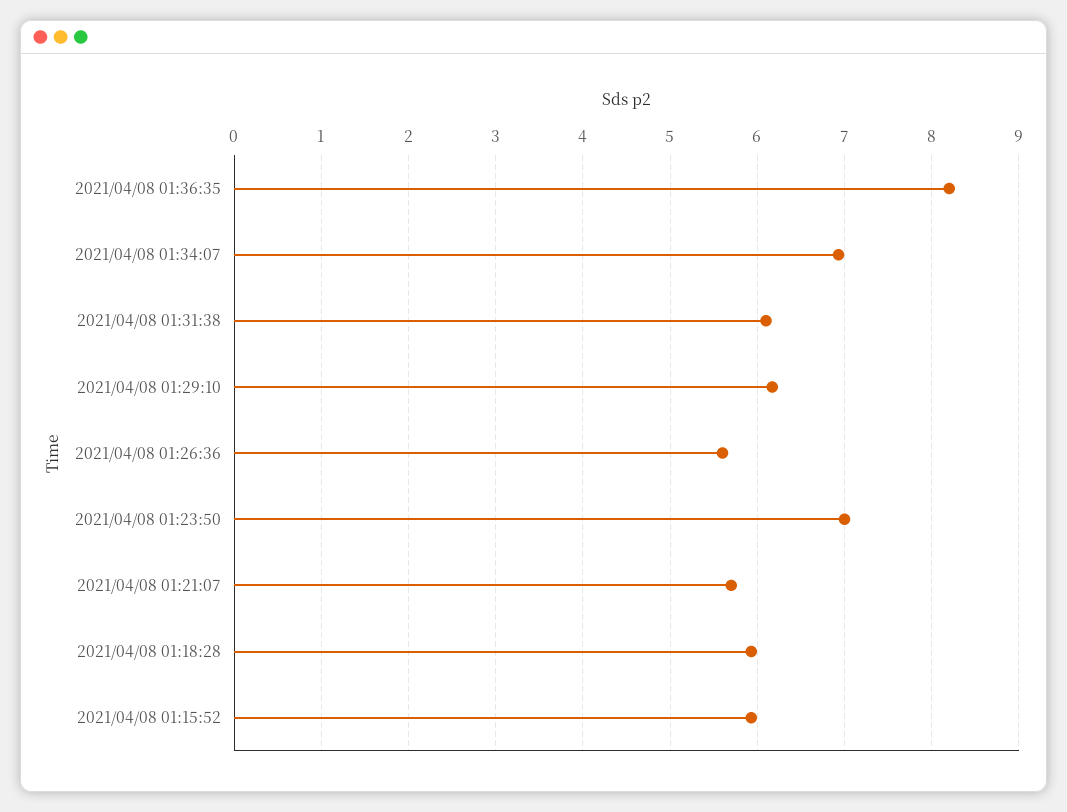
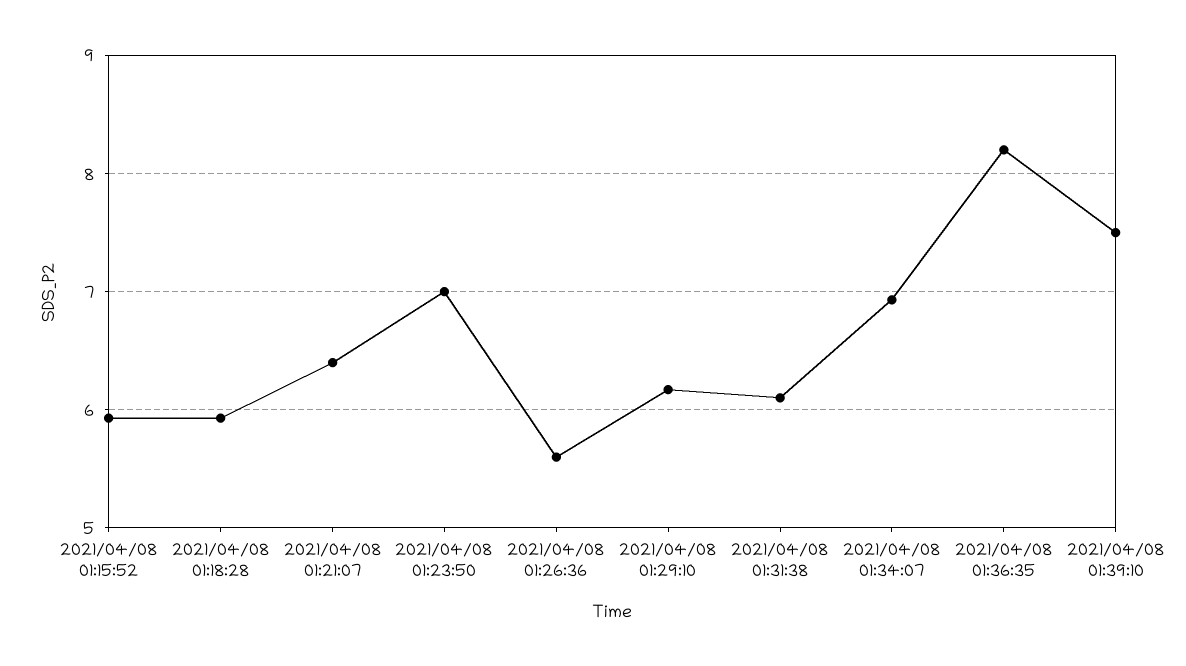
2021/04/08 01:21:07: 5.7 -> 6.4
2021/04/08 01:39:10: none -> 7.5

